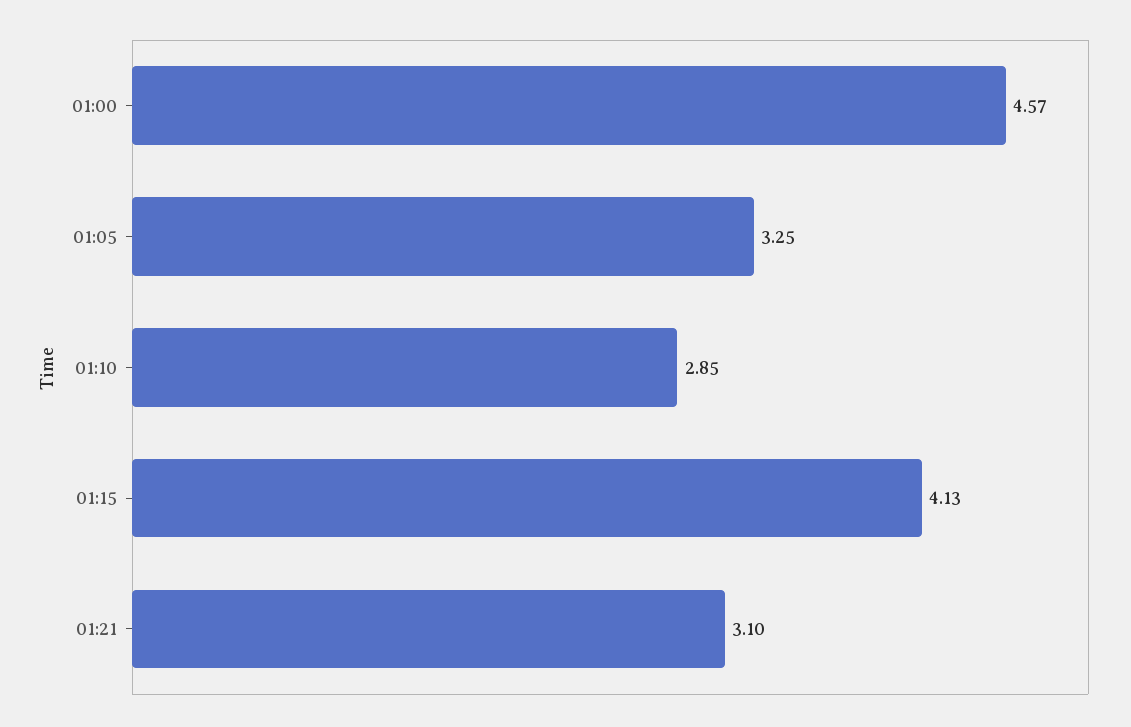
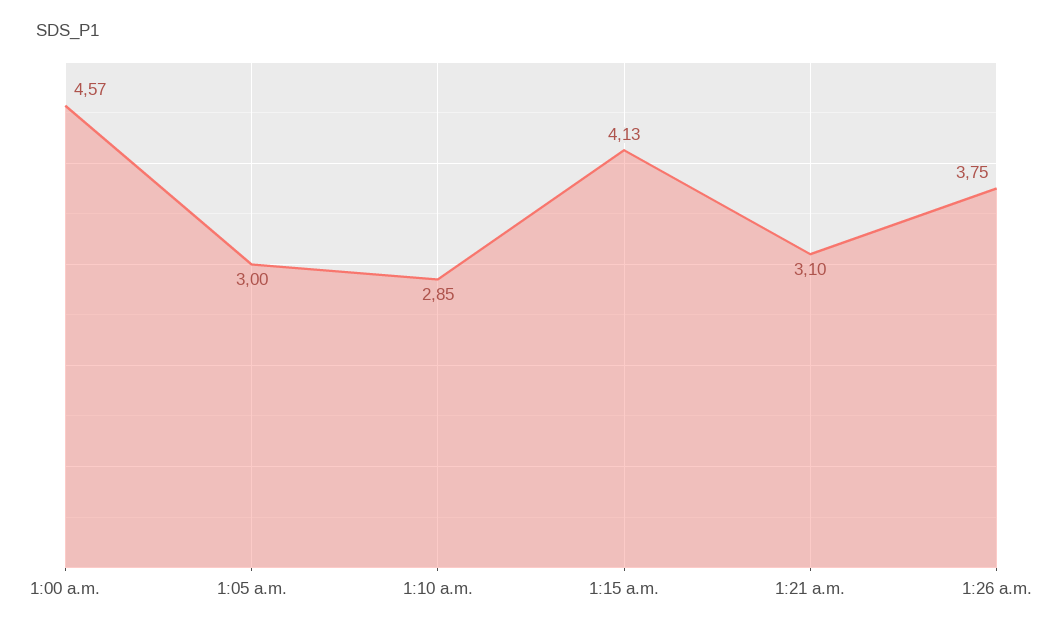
01:05: 3.25 -> 3
1:26 a.m.: none -> 3.75

